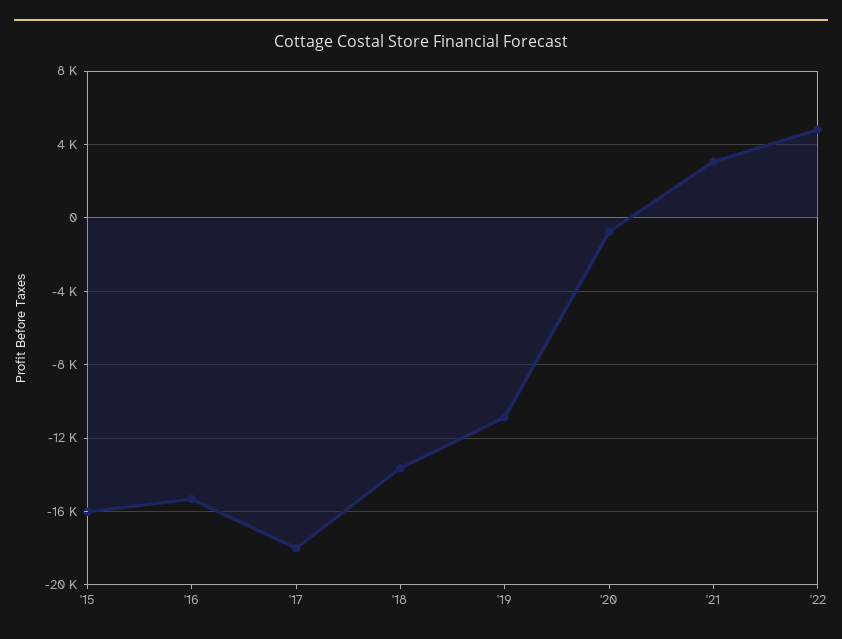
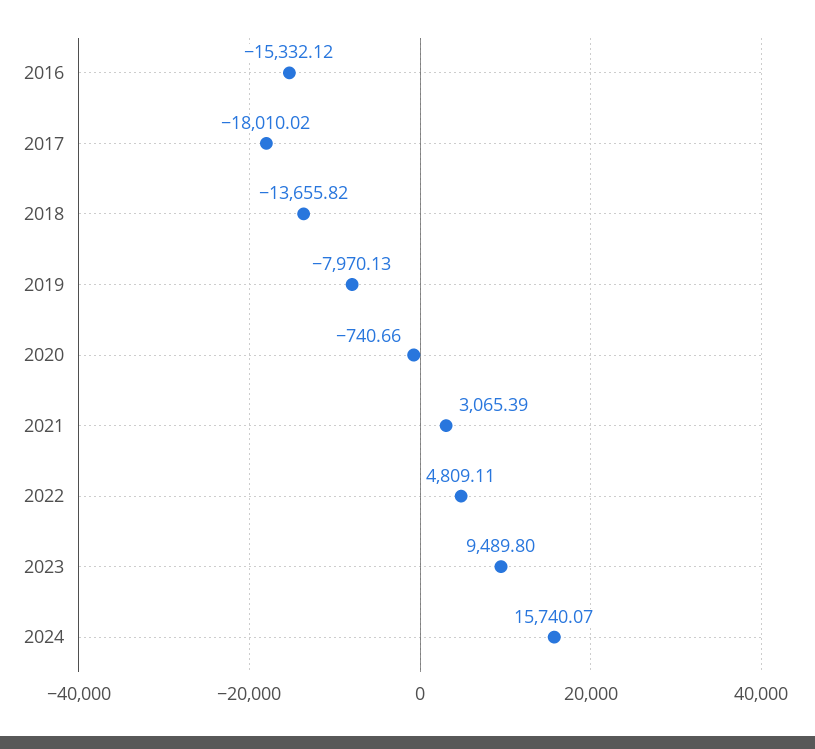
'15: -16000 -> none
'19: -11000 -> -7970.13
2023: none -> 9489.8
2024: none -> 15740.07

